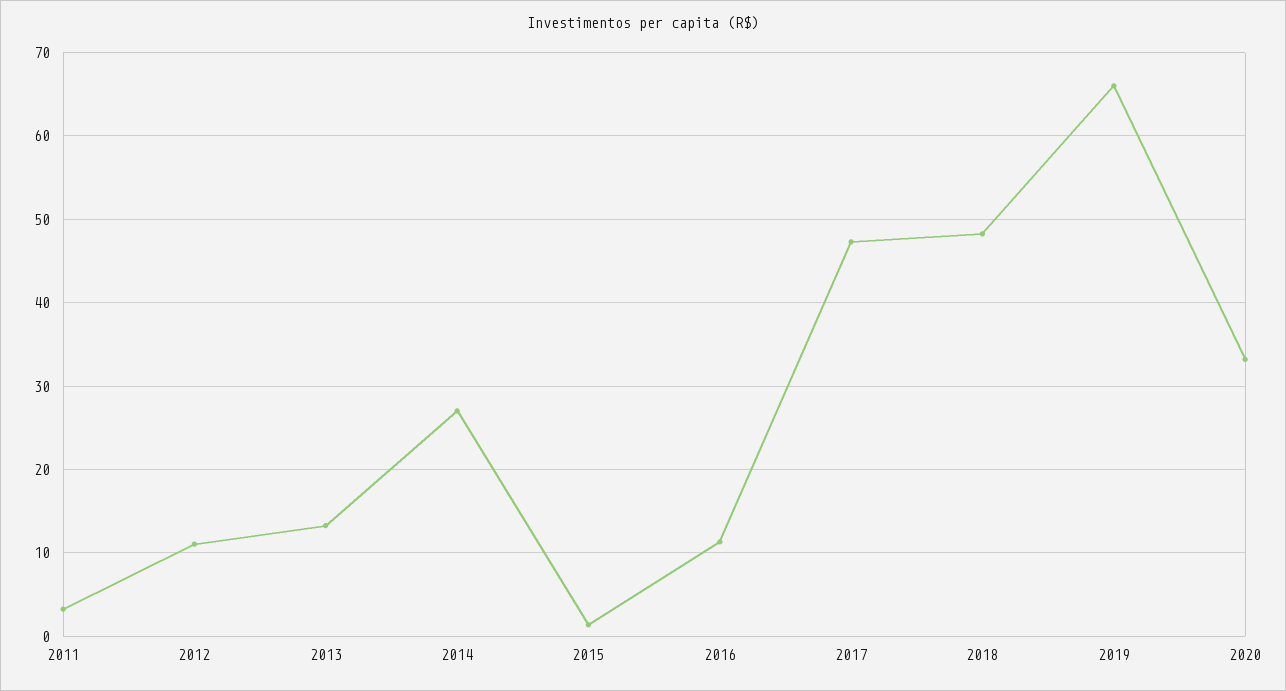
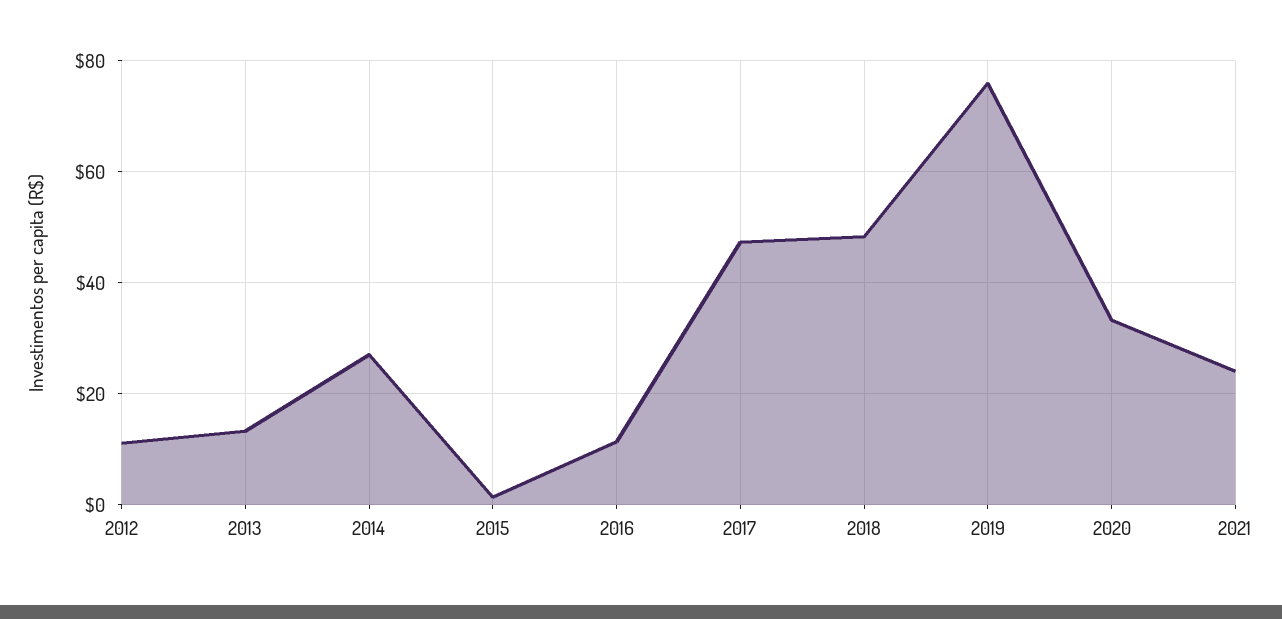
2011: 3 -> none
2019: 66 -> 76
2021: none -> 24

